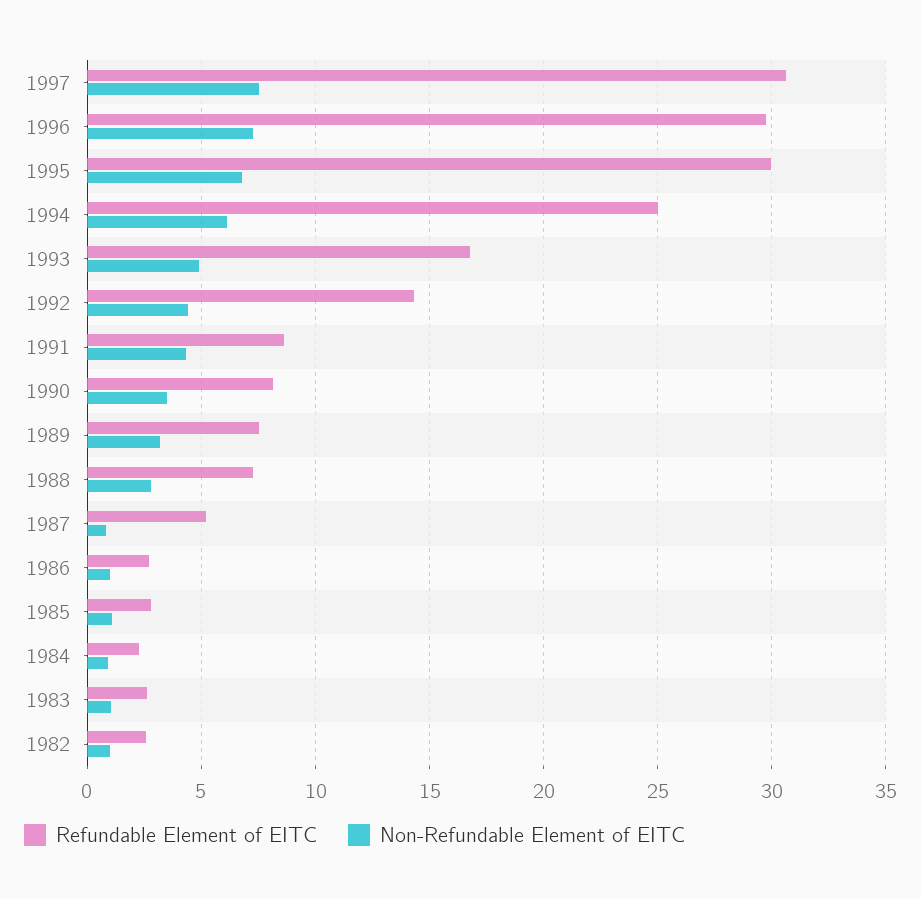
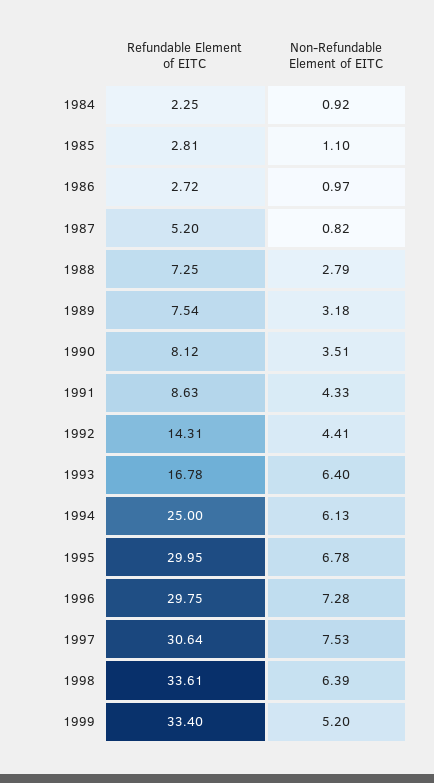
Non-Refundable Element of EITC, 1993: 5 -> 6.4
Refundable Element of EITC, 1983: 2.5 -> none
Non-Refundable Element of EITC, 1983: 1 -> none
Refundable Element of EITC, 1982: 2.5 -> none
Non-Refundable Element of EITC, 1982: 1 -> none
Refundable Element of EITC, 1998: none -> 33.61
Non-Refundable Element of EITC, 1998: none -> 6.39
Refundable Element of EITC, 1999: none -> 33.4
Non-Refundable Element of EITC, 1999: none -> 5.2

